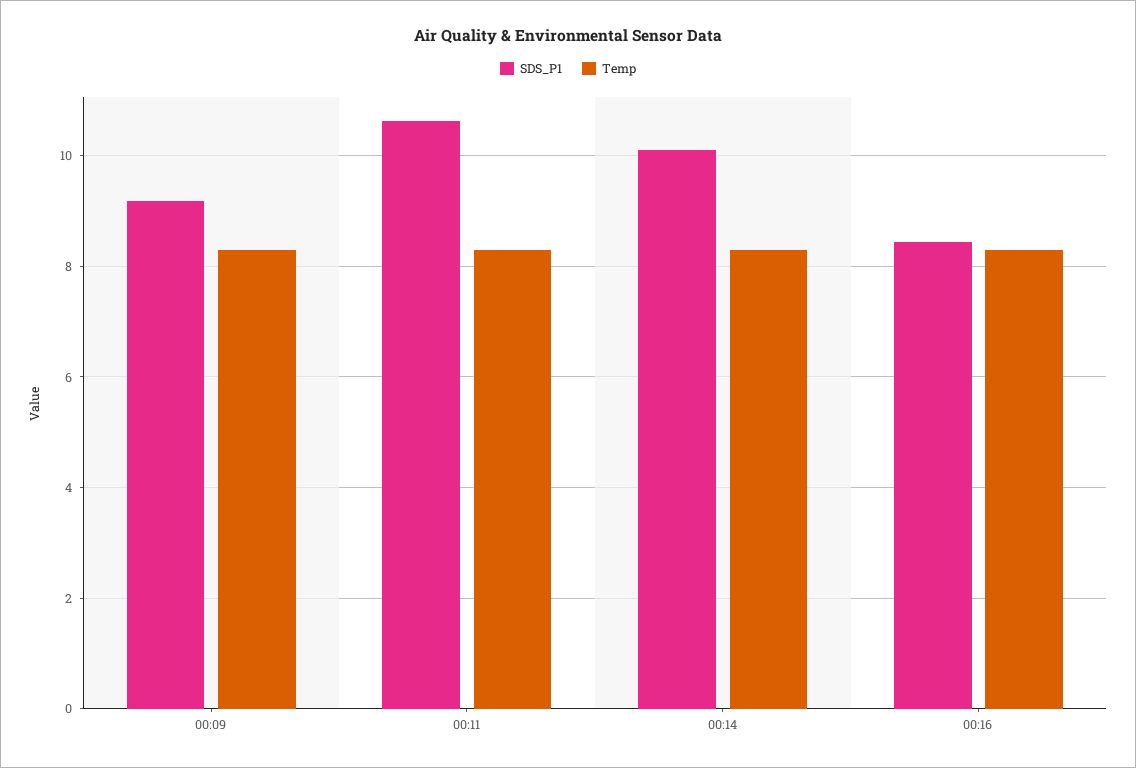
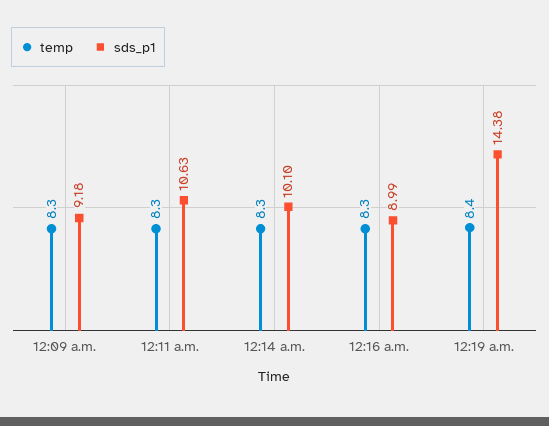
SDS_P1, 00:16: 8.4 -> 8.99
Temp, 12:19 a.m.: none -> 8.4
SDS_P1, 12:19 a.m.: none -> 14.38

